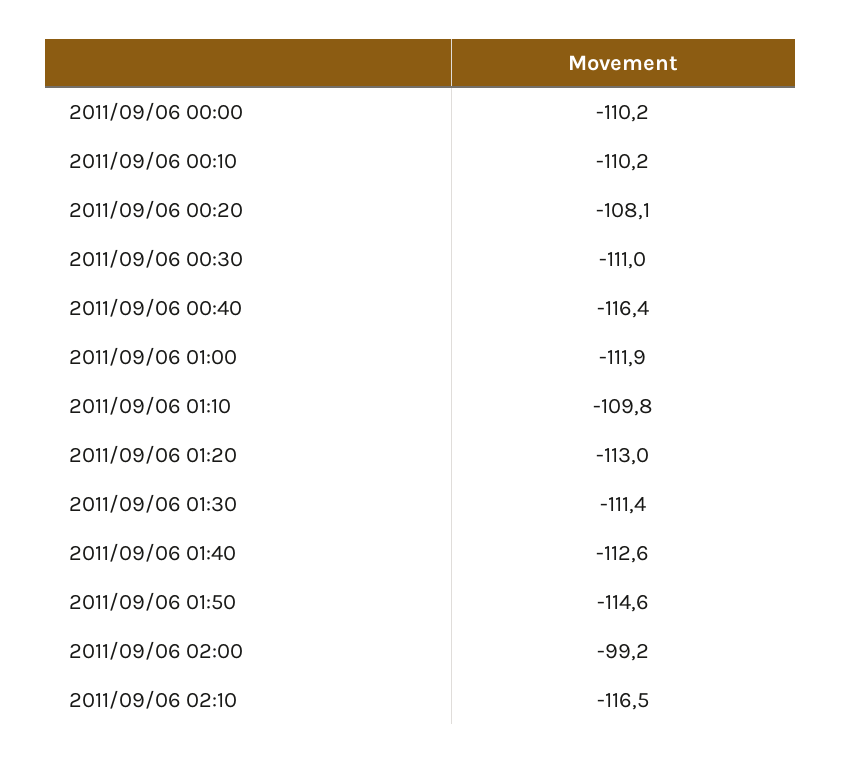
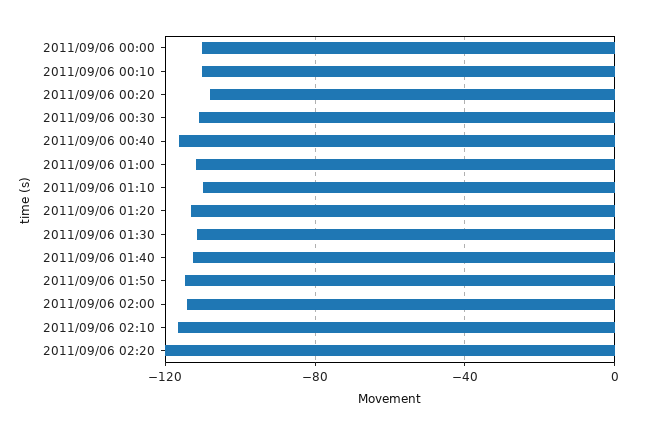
2011/09/06 02:00: -99.2 -> -115
2011/09/06 02:20: none -> -120

